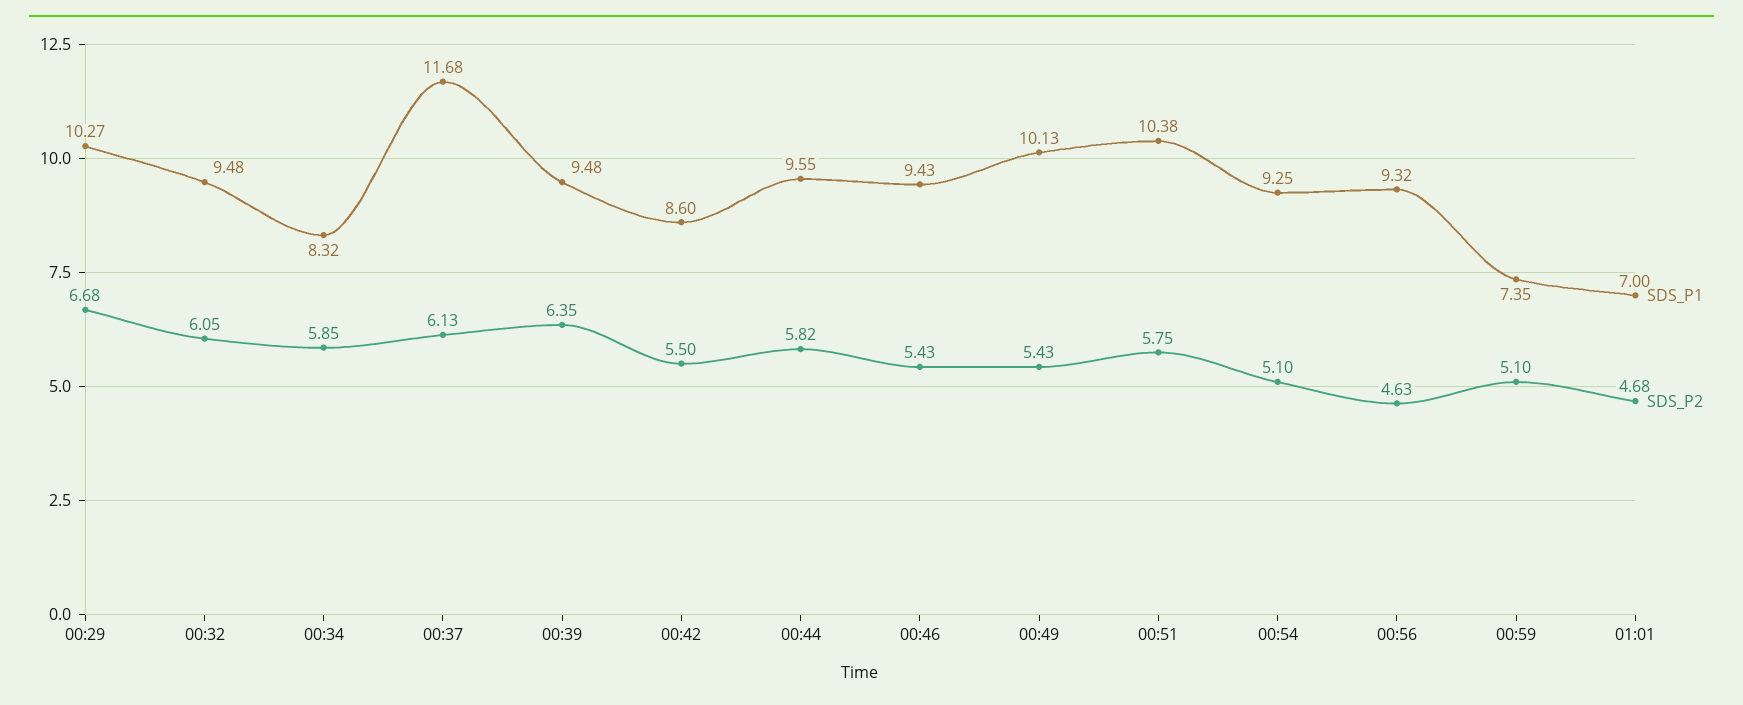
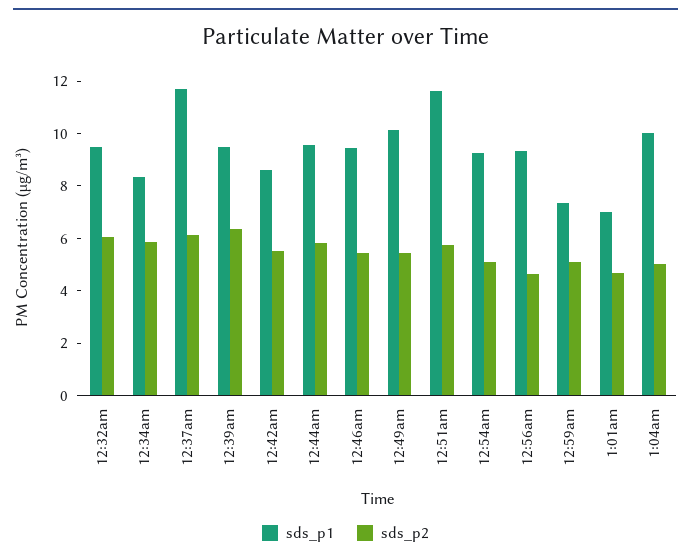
SDS_P1, 00:29: 10.27 -> none
SDS_P2, 00:29: 6.68 -> none
SDS_P1, 00:51: 10.38 -> 11.5
SDS_P1, 1:04am: none -> 10
SDS_P2, 1:04am: none -> 5

